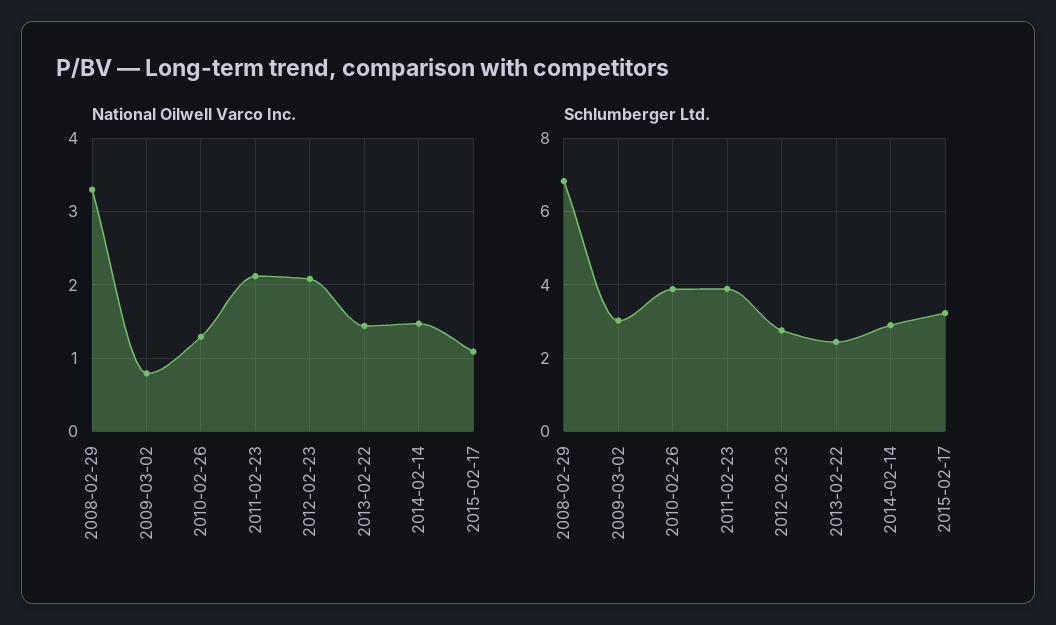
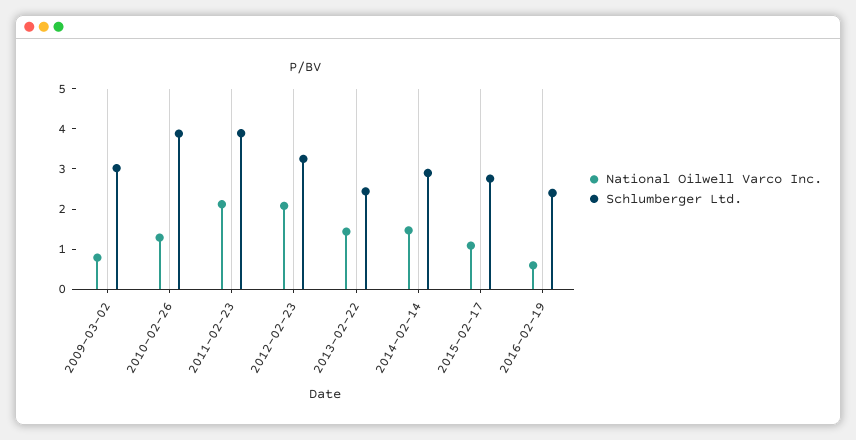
National Oilwell Varco Inc., 2008-02-29: 3.3 -> none
Schlumberger Ltd., 2008-02-29: 6.8 -> none
Schlumberger Ltd., 2012-02-23: 2.8 -> 3.2
Schlumberger Ltd., 2015-02-17: 3.2 -> 2.8
National Oilwell Varco Inc., 2016-02-19: none -> 0.6
Schlumberger Ltd., 2016-02-19: none -> 2.4

